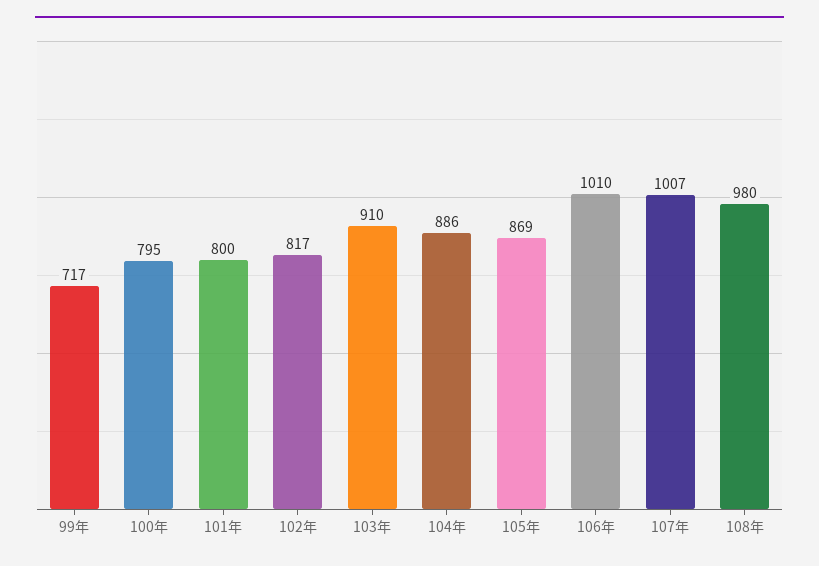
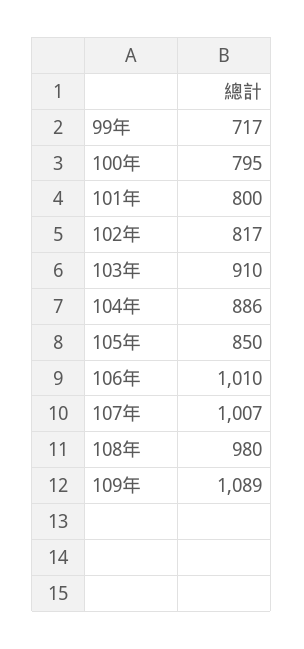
105年: 869 -> 850
109年: none -> 1089

